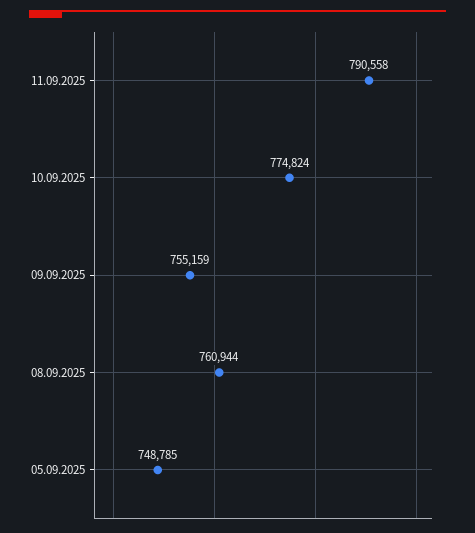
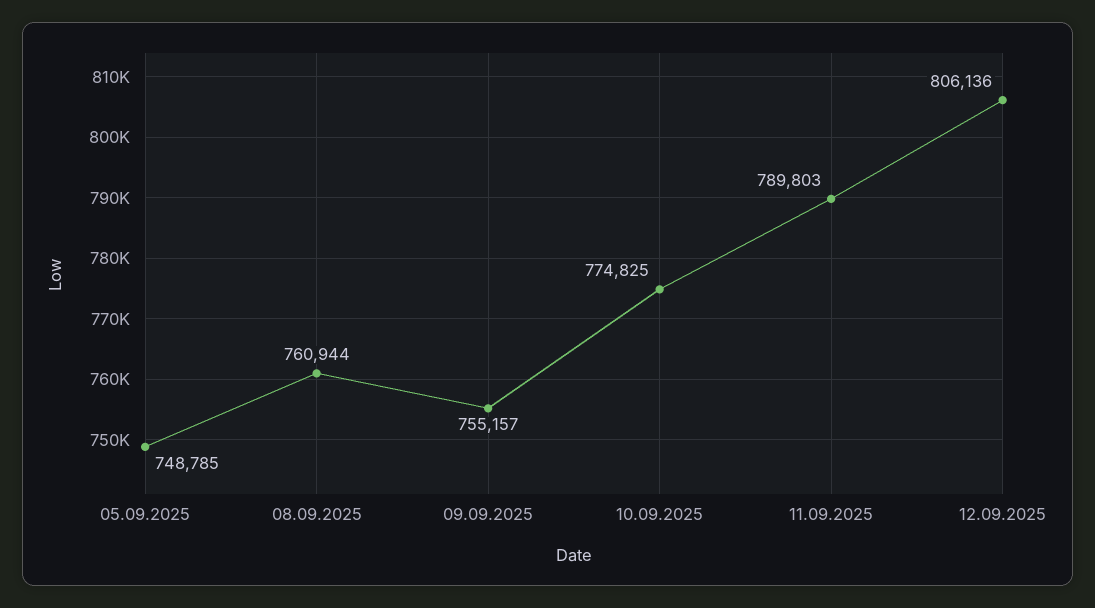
11.09.2025: 790558 -> 789803
10.09.2025: 774824 -> 774825
09.09.2025: 755159 -> 755157
12.09.2025: none -> 806136

